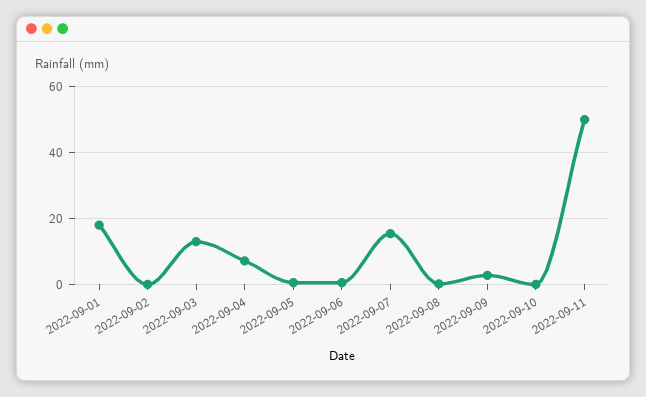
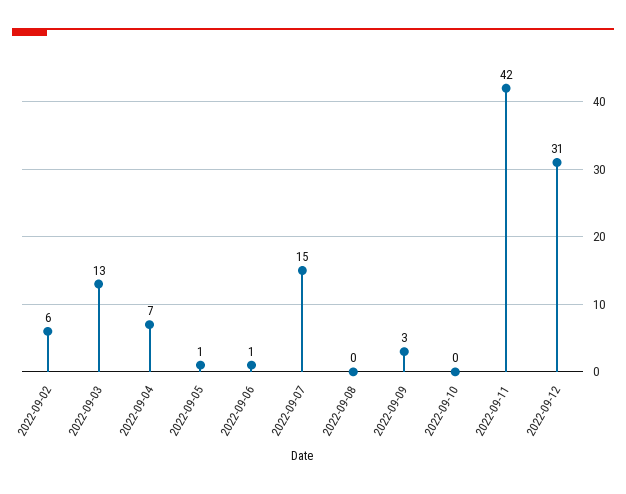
2022-09-01: 18 -> none
2022-09-02: 0 -> 6
2022-09-11: 50 -> 42
2022-09-12: none -> 31

